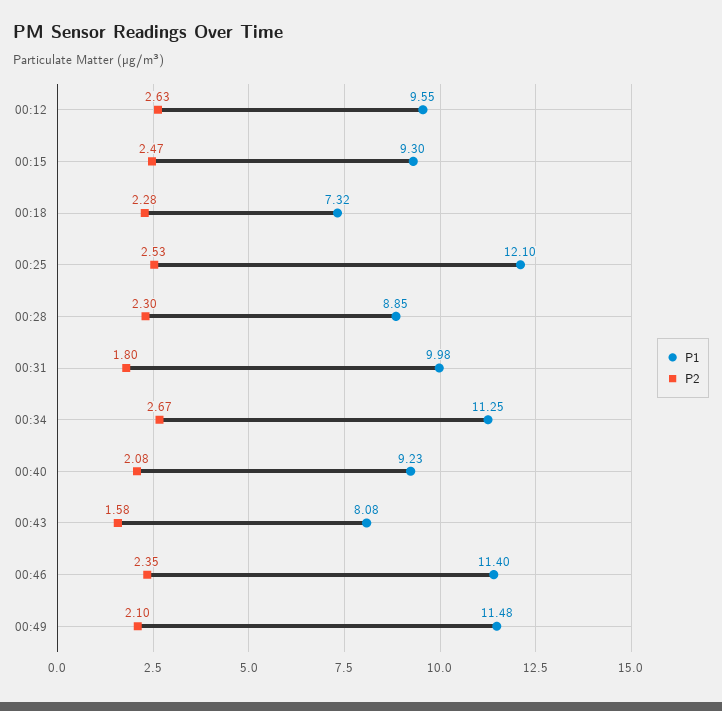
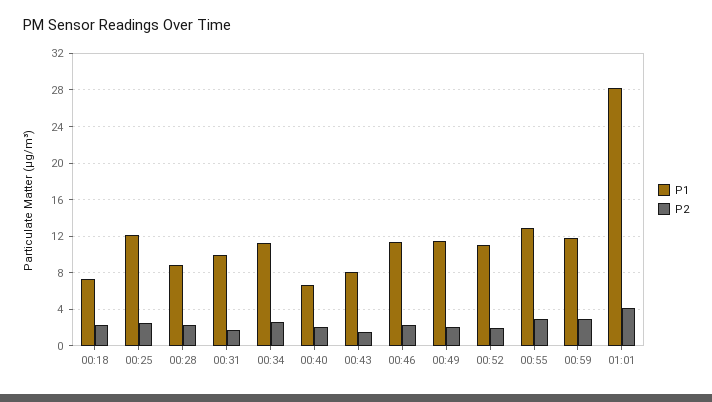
P1, 00:12: 9.55 -> none
P2, 00:12: 2.63 -> none
P1, 00:15: 9.3 -> none
P2, 00:15: 2.47 -> none
P1, 00:40: 9.23 -> 7
P1, 00:52: none -> 11
P2, 00:52: none -> 2
P1, 00:55: none -> 13
P2, 00:55: none -> 3
P1, 00:59: none -> 12
P2, 00:59: none -> 3
P1, 01:01: none -> 28
P2, 01:01: none -> 4

